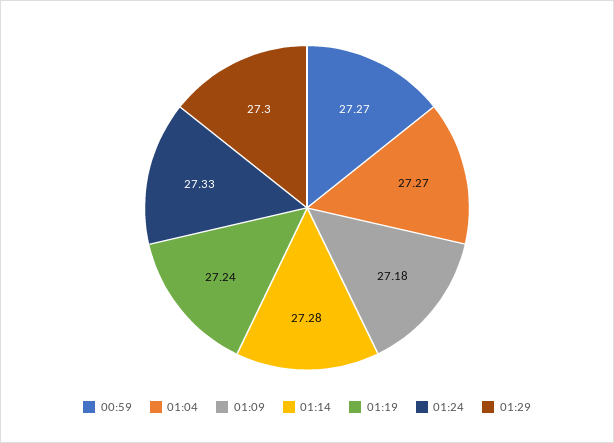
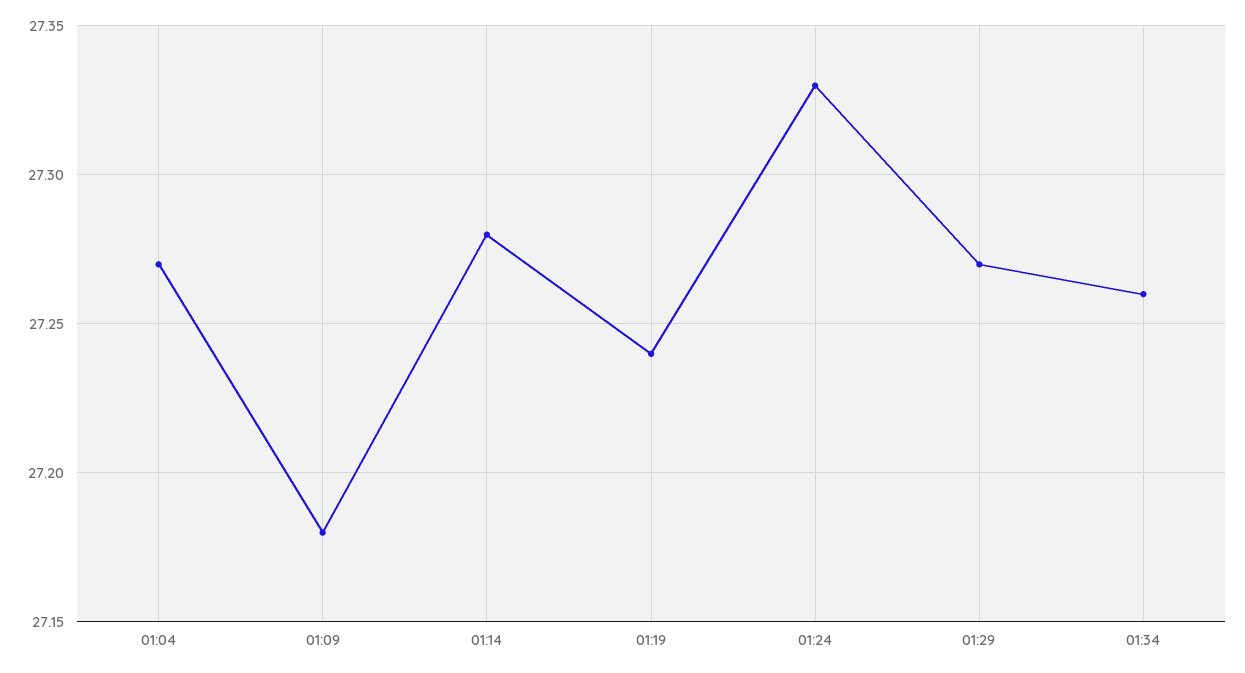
00:59: 27.27 -> none
01:29: 27.3 -> 27.27
01:34: none -> 27.26

